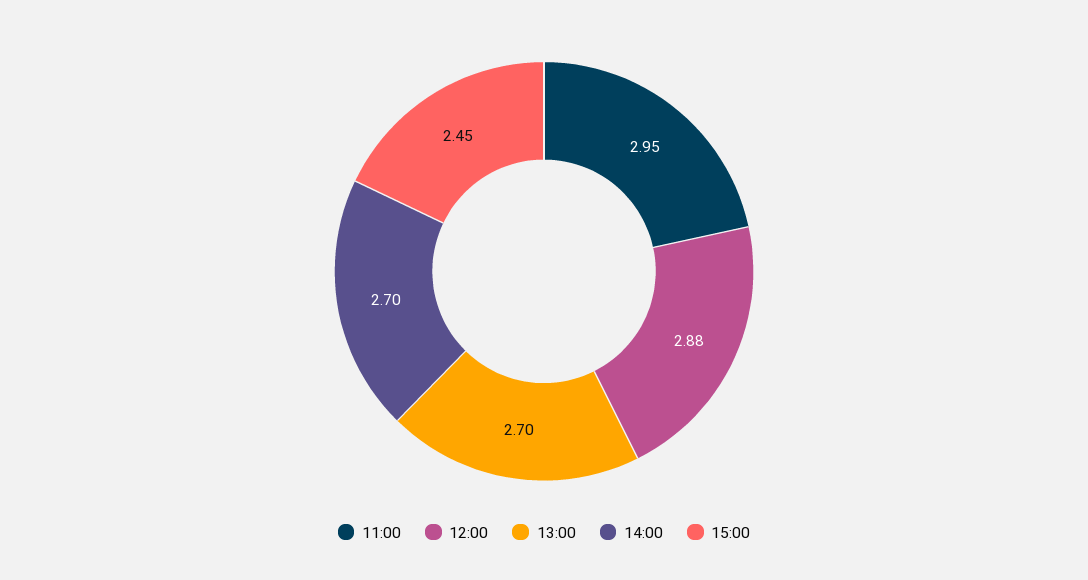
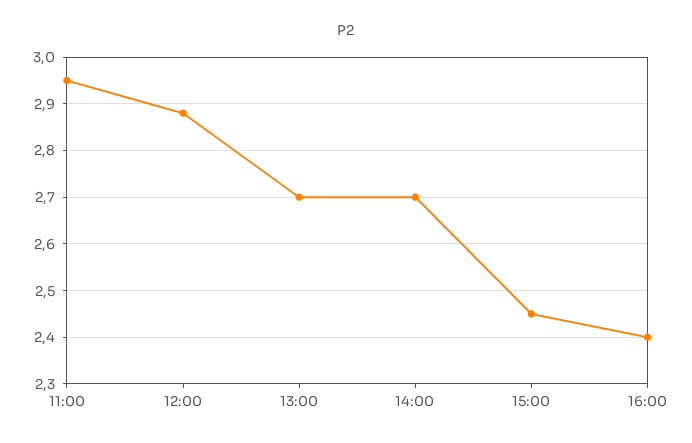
16:00: none -> 2.4

